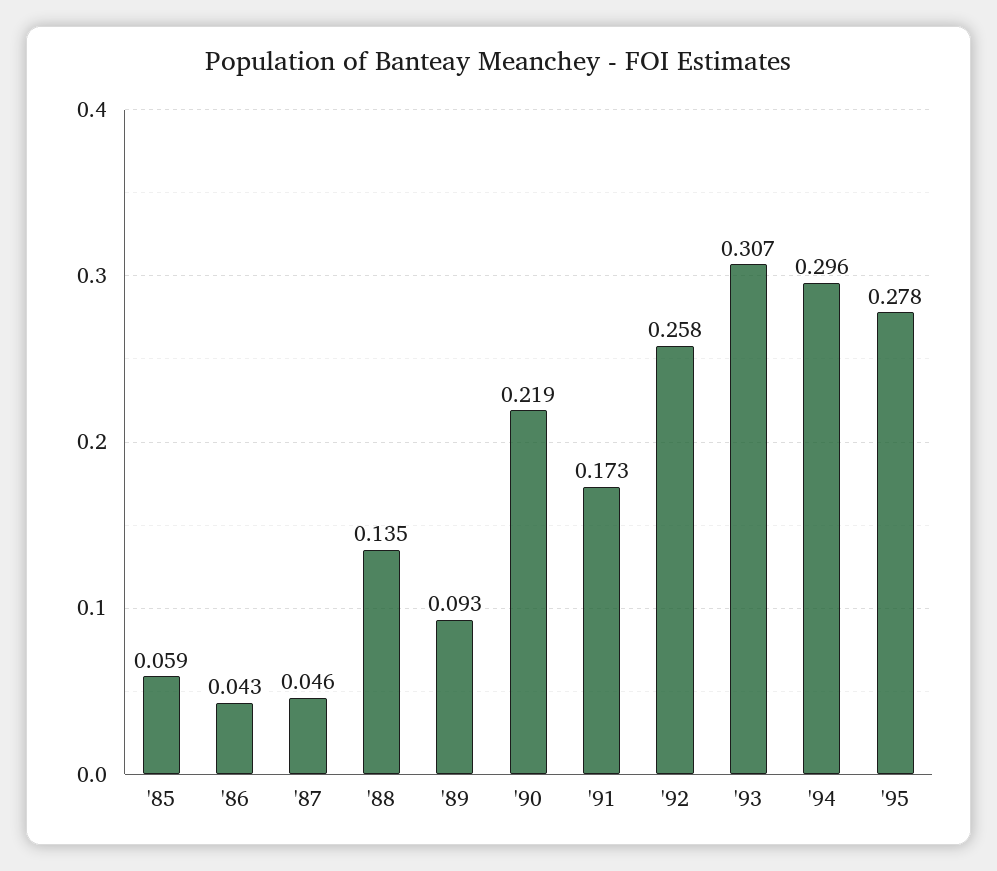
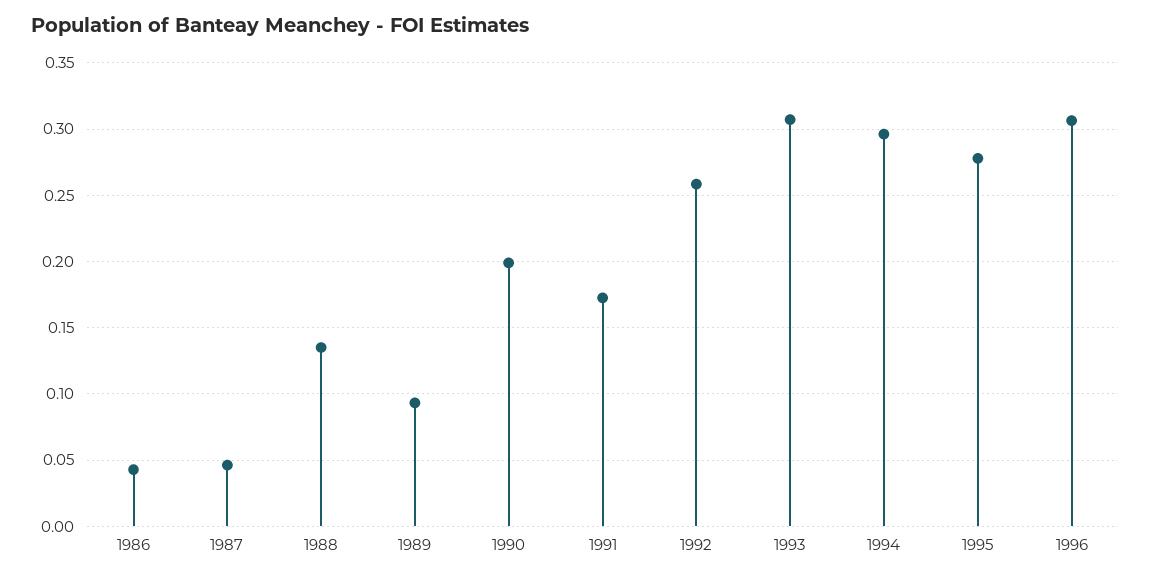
'85: 0.059 -> none
'90: 0.219 -> 0.2
1996: none -> 0.305

